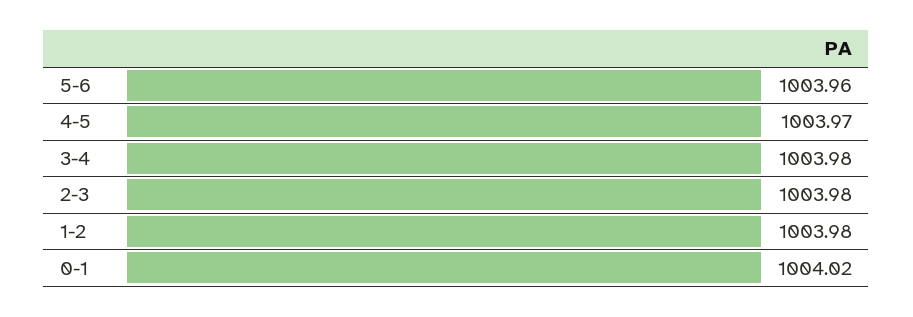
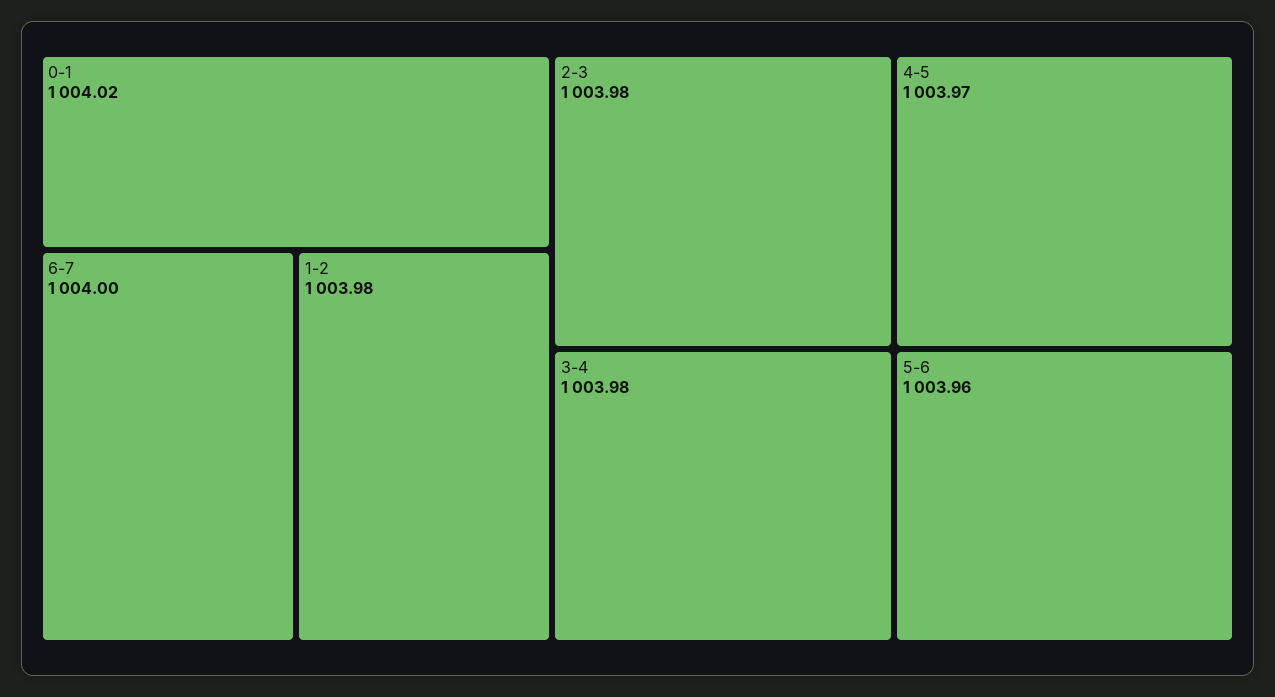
6-7: none -> 1004

